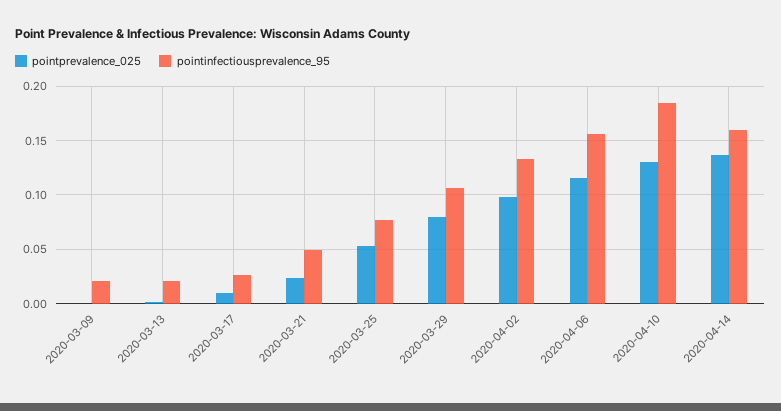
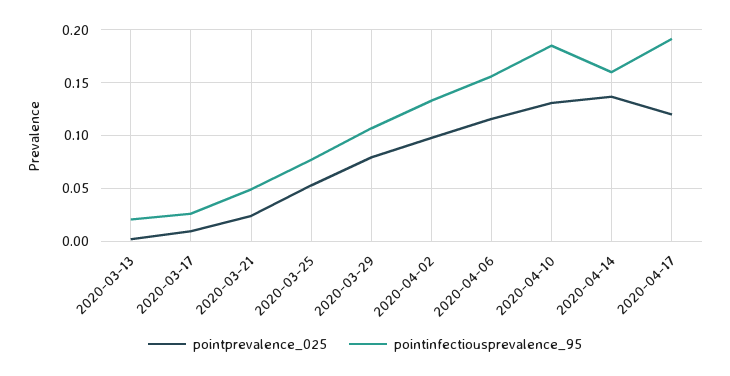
pointprevalence_025, 2020-03-09: 0 -> none
pointinfectiousprevalence_95, 2020-03-09: 0.02 -> none
pointprevalence_025, 2020-04-17: none -> 0.12
pointinfectiousprevalence_95, 2020-04-17: none -> 0.19

